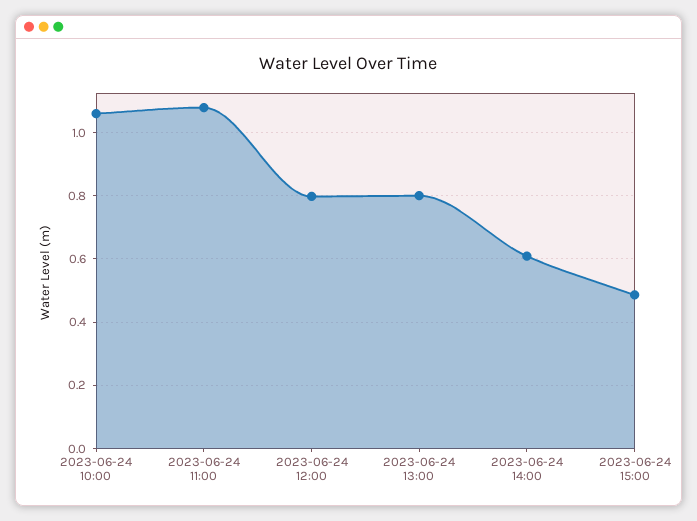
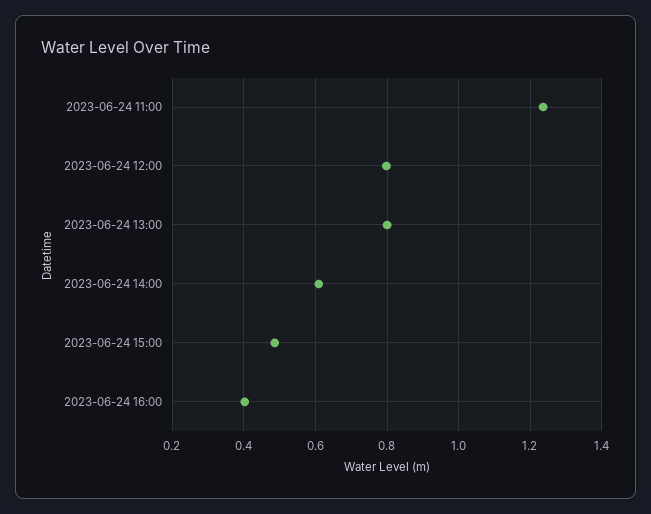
2023-06-24 10:00: 1.06 -> none
2023-06-24 11:00: 1.08 -> 1.24
2023-06-24 16:00: none -> 0.4

